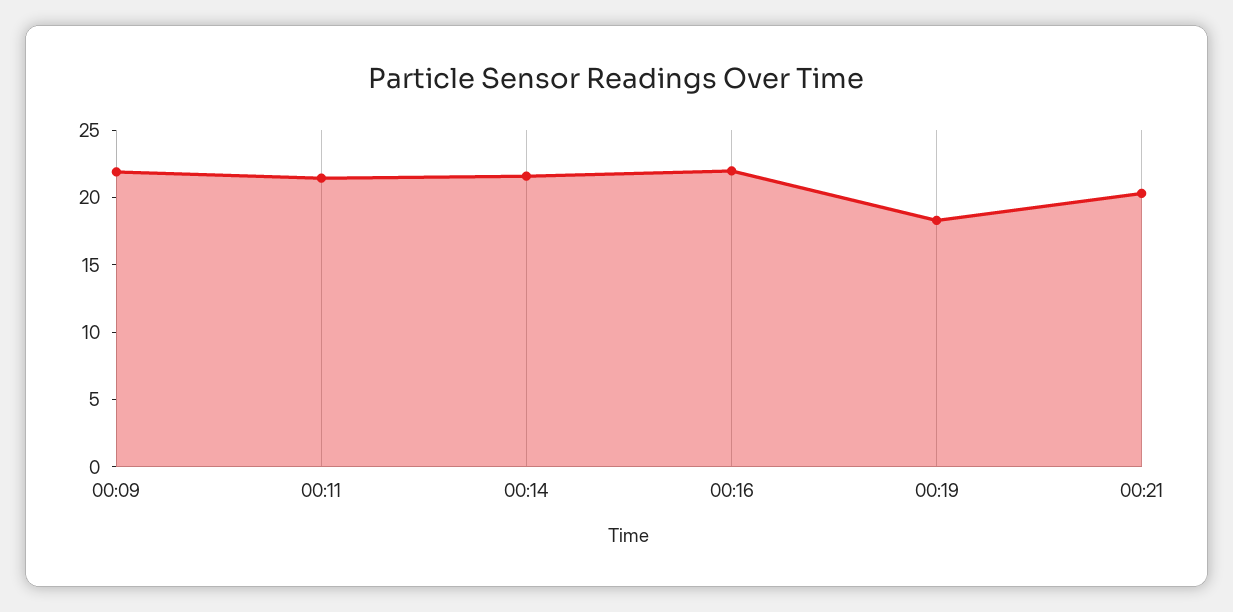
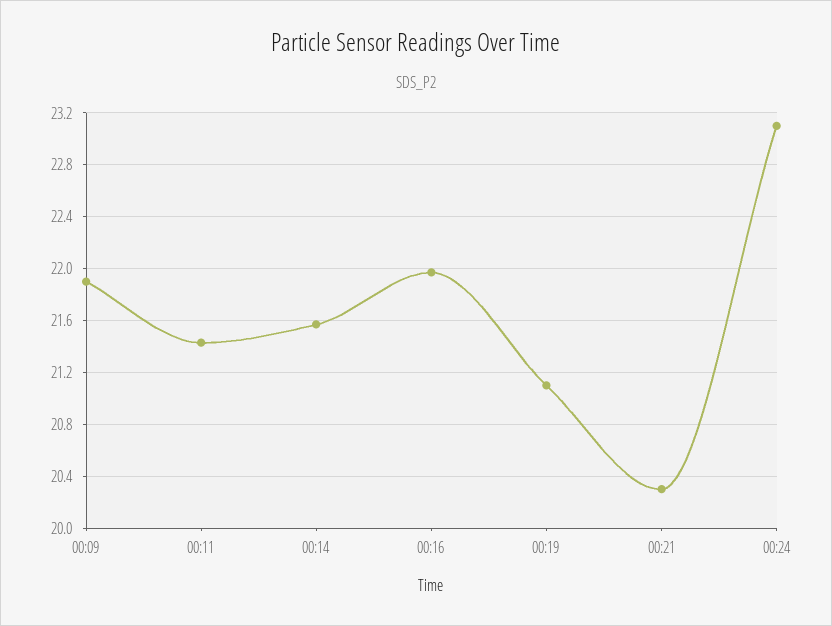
00:19: 18 -> 21.1
00:24: none -> 23.1

